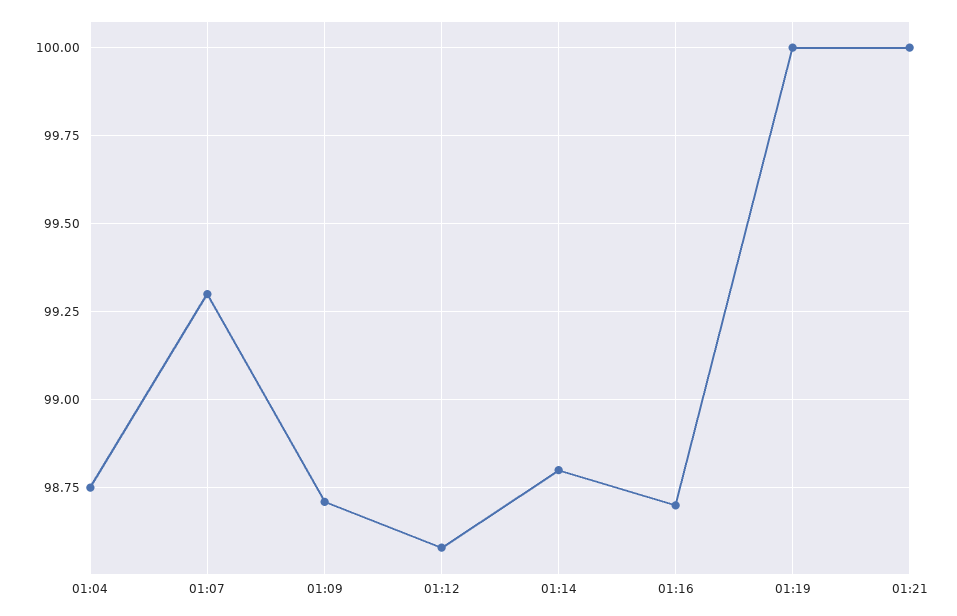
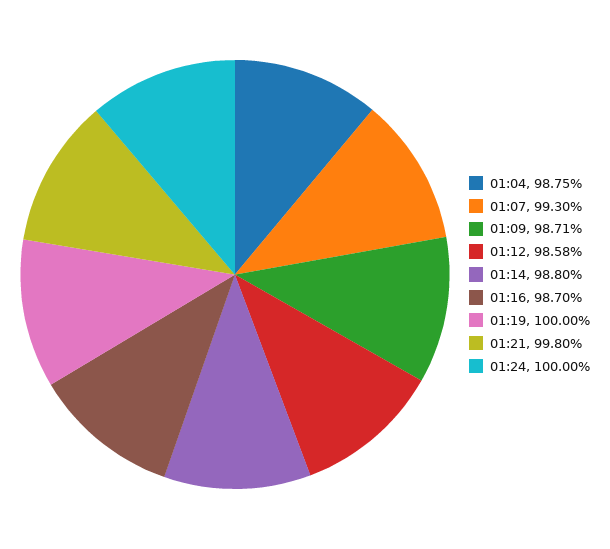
01:21: 100 -> 99.8
01:24: none -> 100

